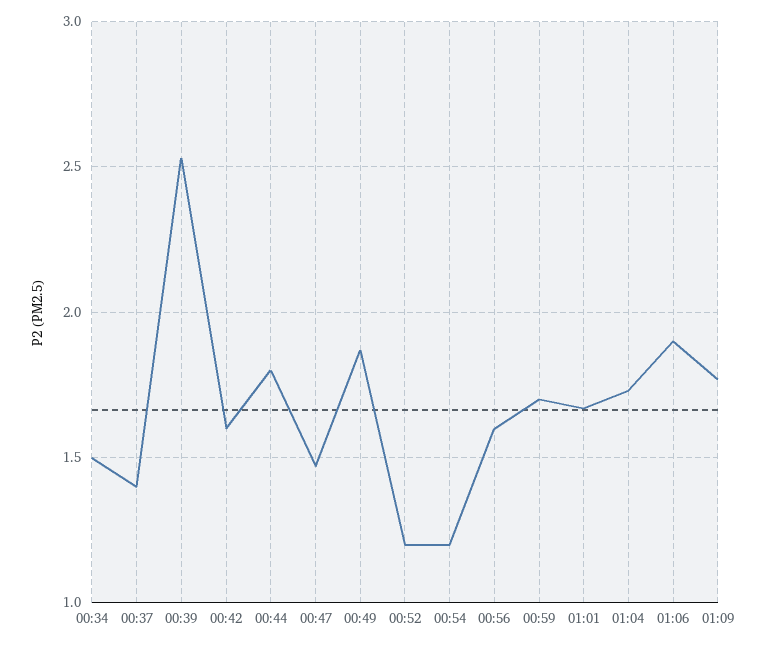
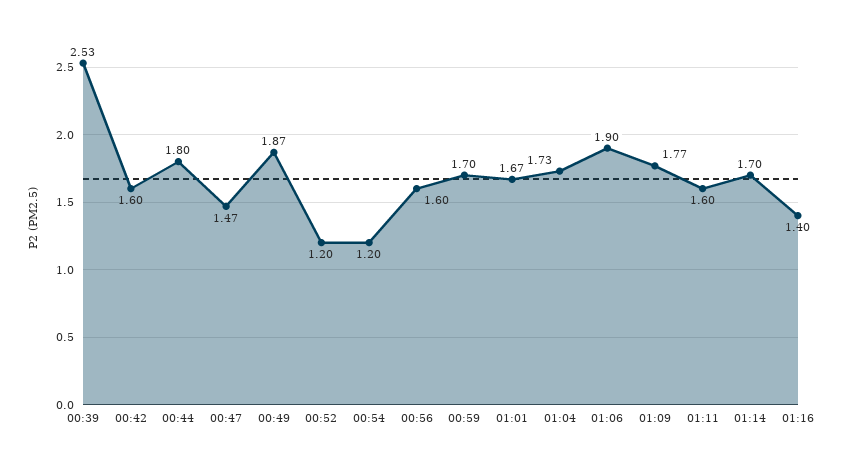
00:34: 1.5 -> none
00:37: 1.4 -> none
01:11: none -> 1.6
01:14: none -> 1.7
01:16: none -> 1.4

